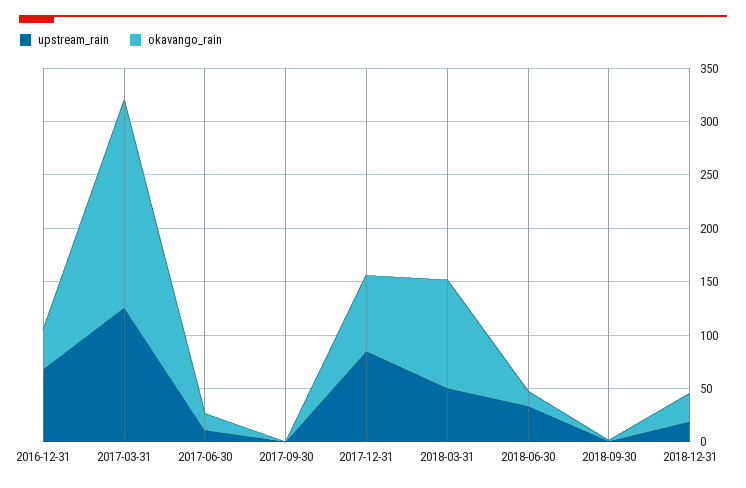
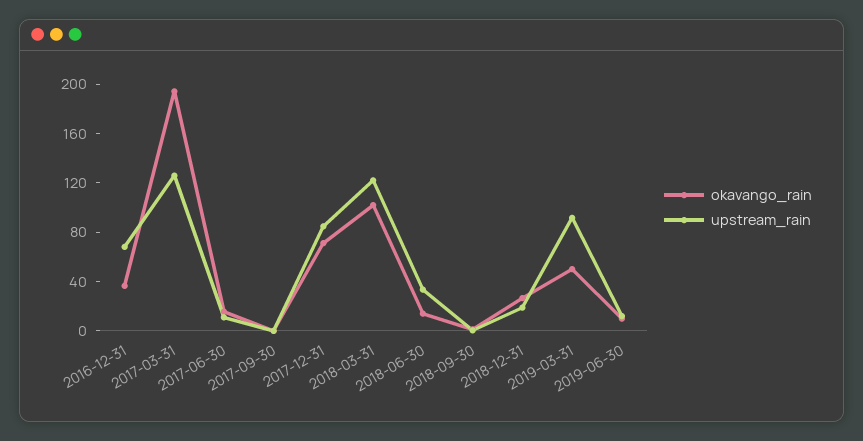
upstream_rain, 2018-03-31: 50 -> 120
okavango_rain, 2019-03-31: none -> 50
upstream_rain, 2019-03-31: none -> 90
okavango_rain, 2019-06-30: none -> 10
upstream_rain, 2019-06-30: none -> 10

